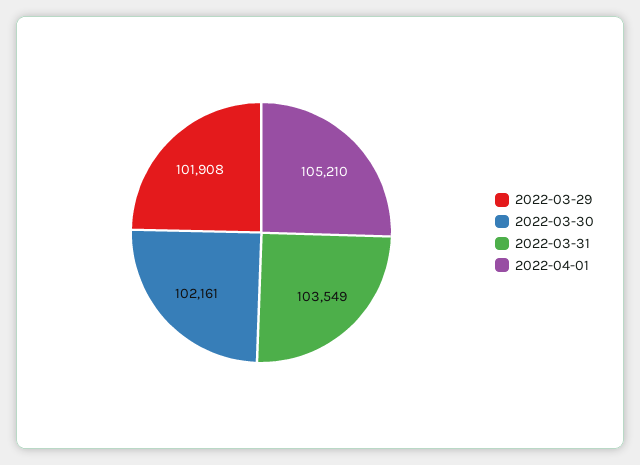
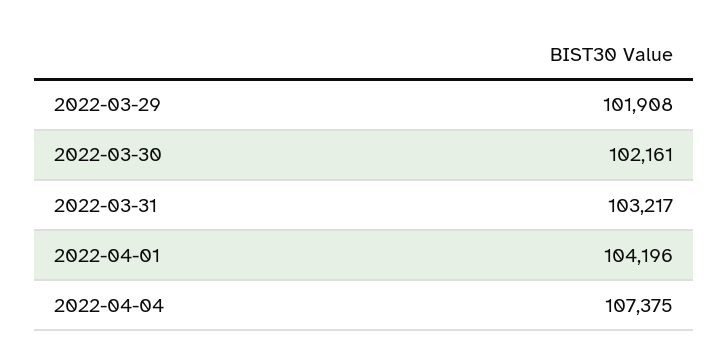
2022-03-31: 103549 -> 103217
2022-04-01: 105210 -> 104196
2022-04-04: none -> 107375

